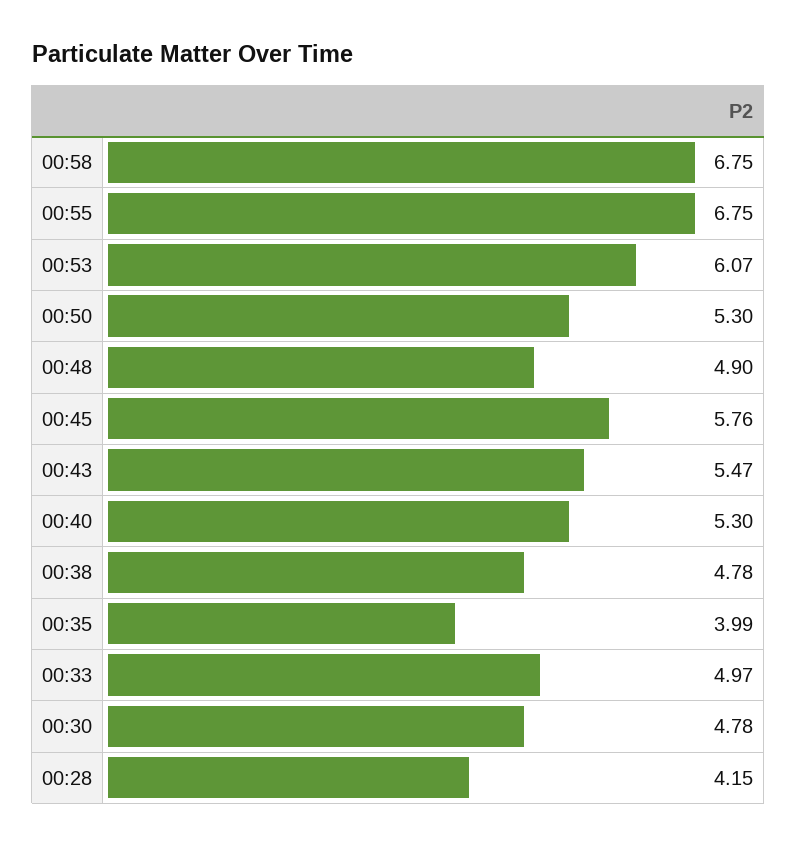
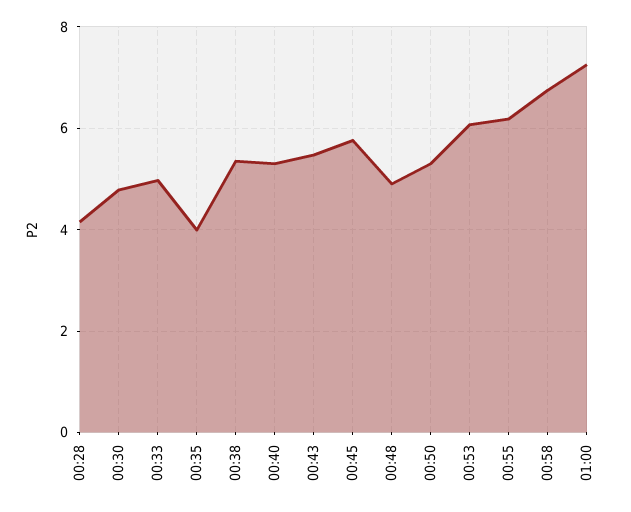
00:55: 6.75 -> 6.2
00:38: 4.78 -> 5.4
01:00: none -> 7.2

